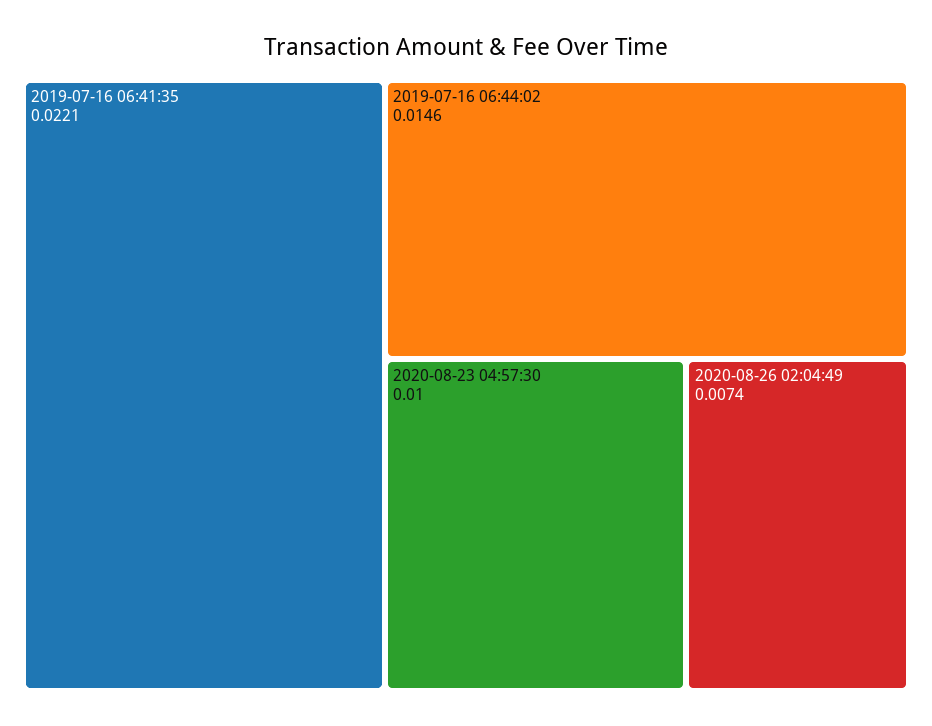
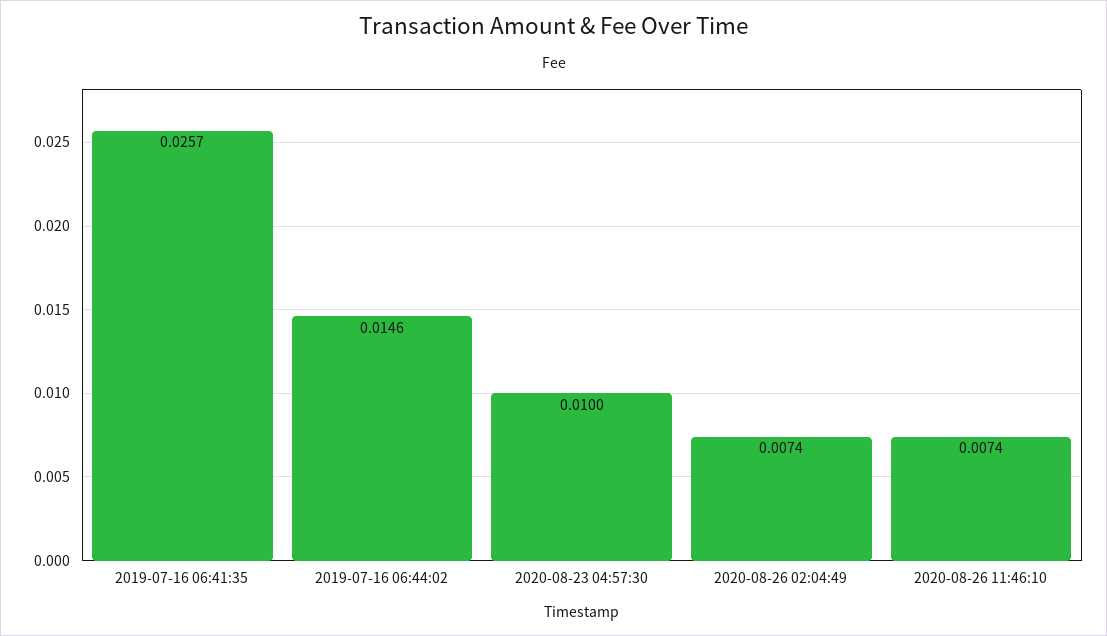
2019-07-16 06:41:35: 0.0221 -> 0.0257
2020-08-26 11:46:10: none -> 0.0074

